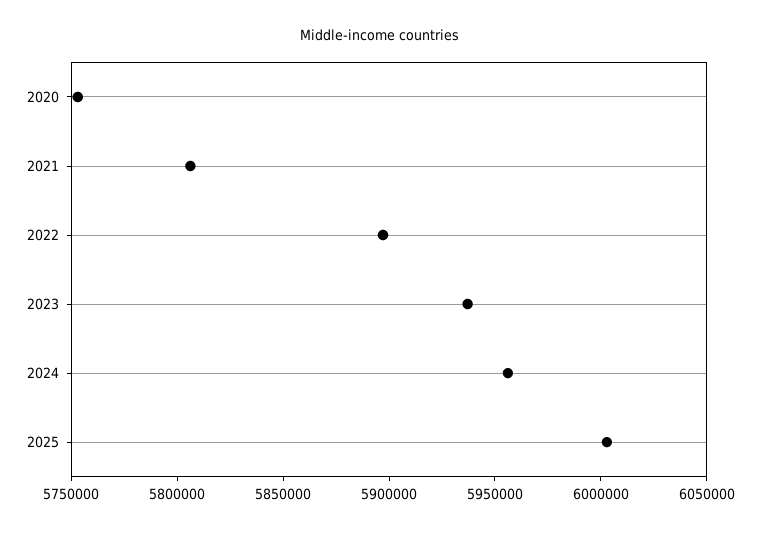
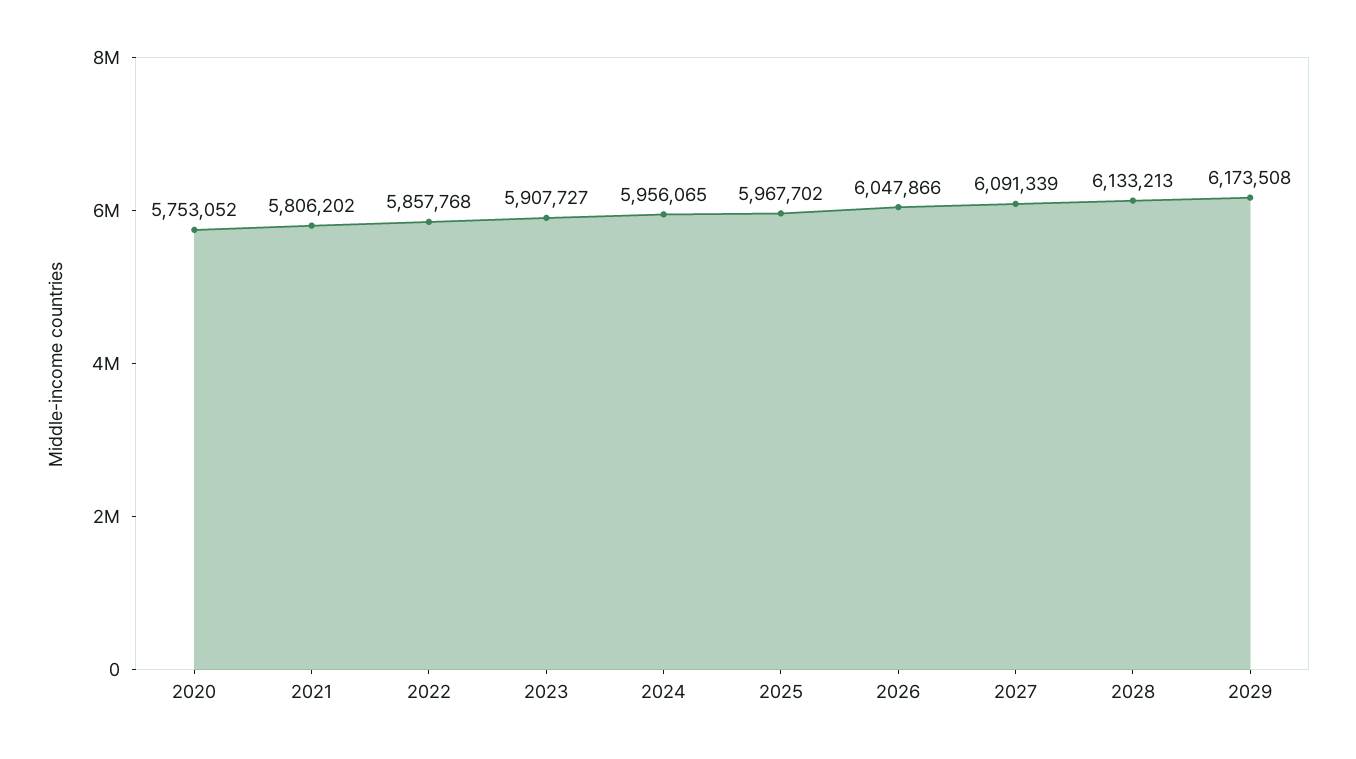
2022: 5900000 -> 5857768
2023: 5940000 -> 5907727
2025: 6000000 -> 5967702
2026: none -> 6047866
2027: none -> 6091339
2028: none -> 6133213
2029: none -> 6173508

